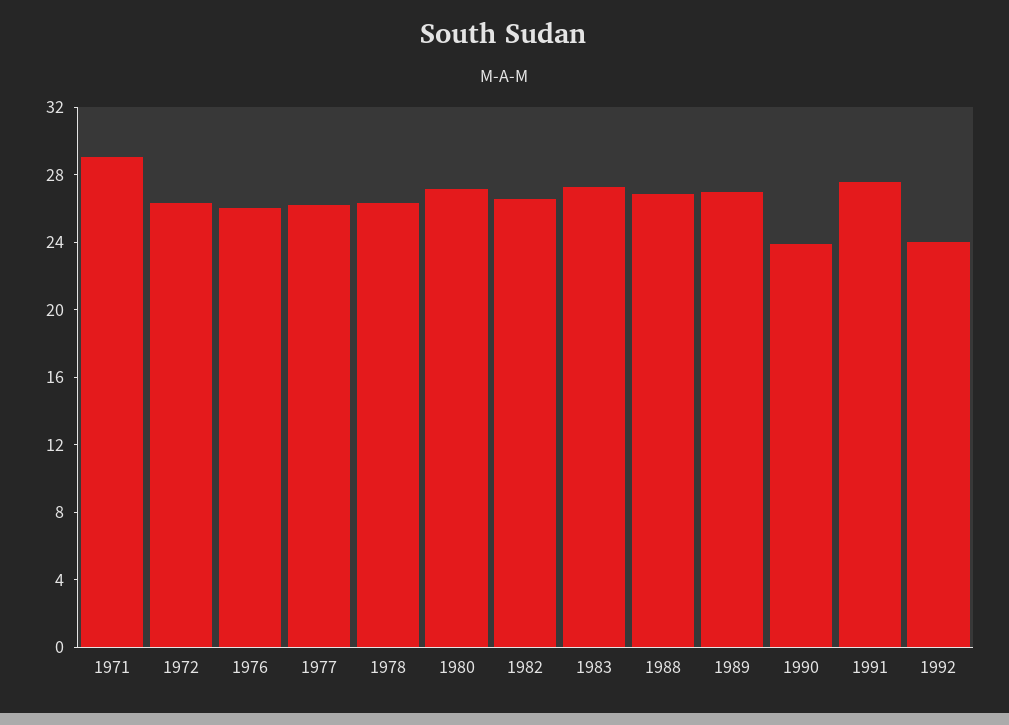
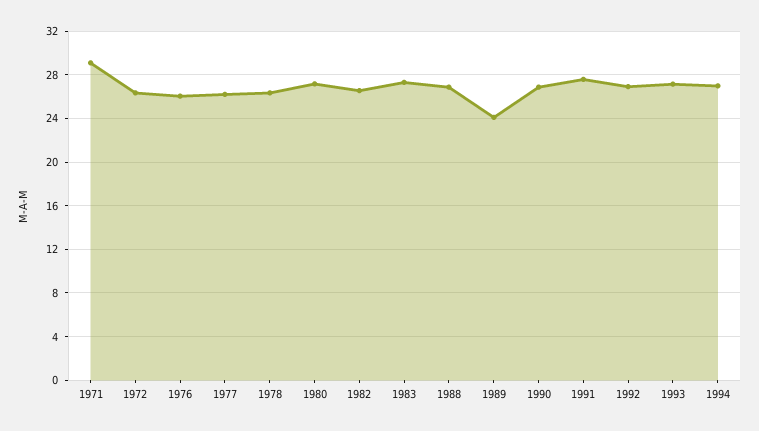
1989: 27 -> 24
1990: 24 -> 27
1992: 24 -> 27
1993: none -> 27
1994: none -> 27

